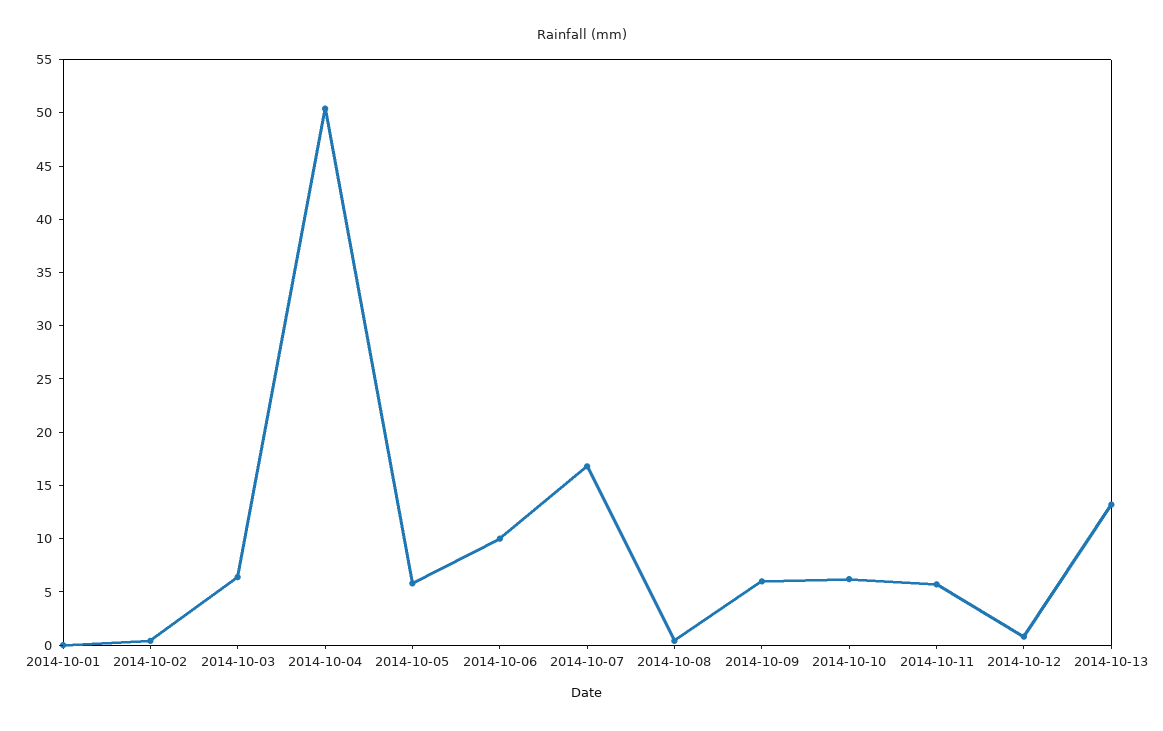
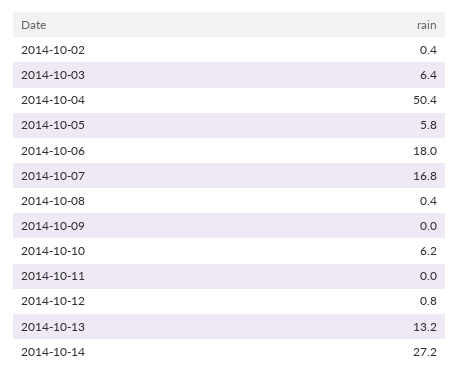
2014-10-01: 0 -> none
2014-10-06: 10 -> 18
2014-10-09: 6 -> 0
2014-10-11: 6 -> 0
2014-10-14: none -> 27.2

